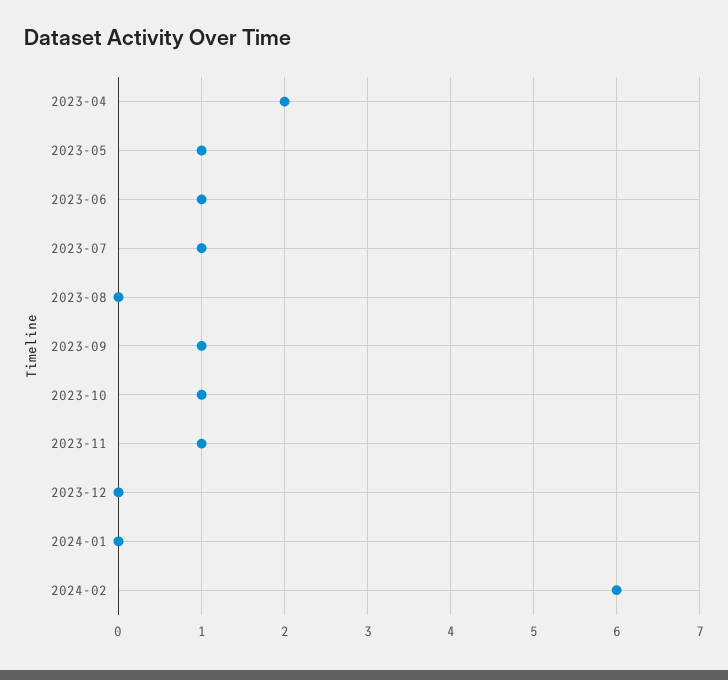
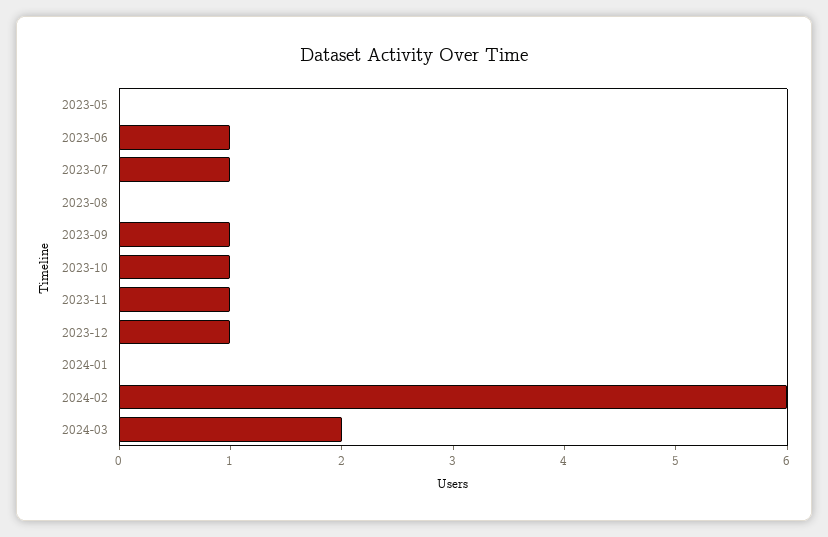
2023-04: 2 -> none
2023-05: 1 -> 0
2023-12: 0 -> 1
2024-03: none -> 2

